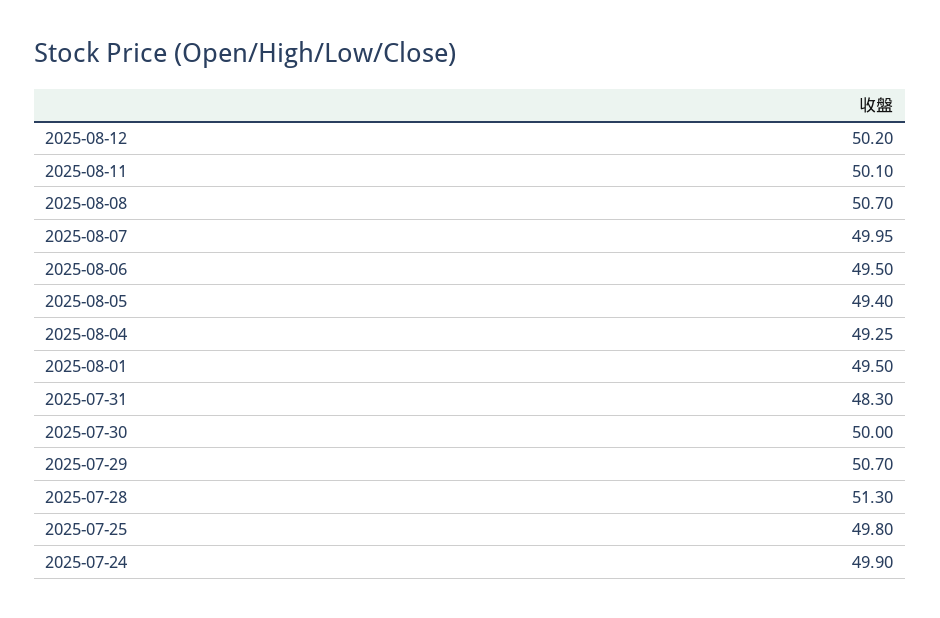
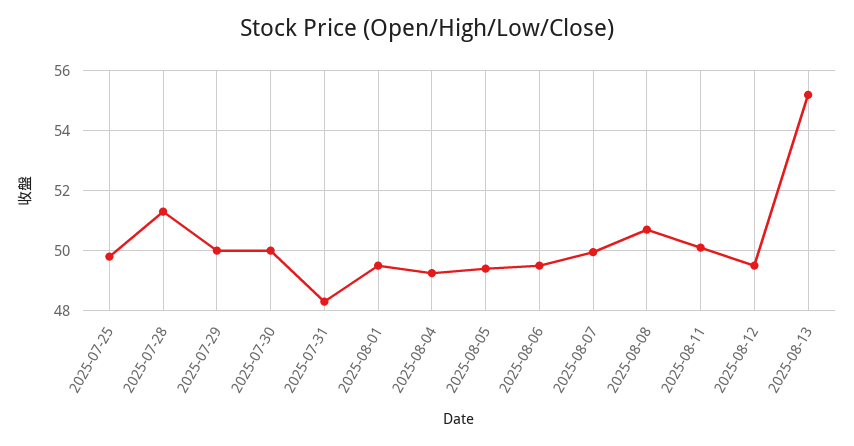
2025-08-12: 50.2 -> 49.5
2025-07-29: 50.7 -> 50
2025-07-24: 49.9 -> none
2025-08-13: none -> 55.25

